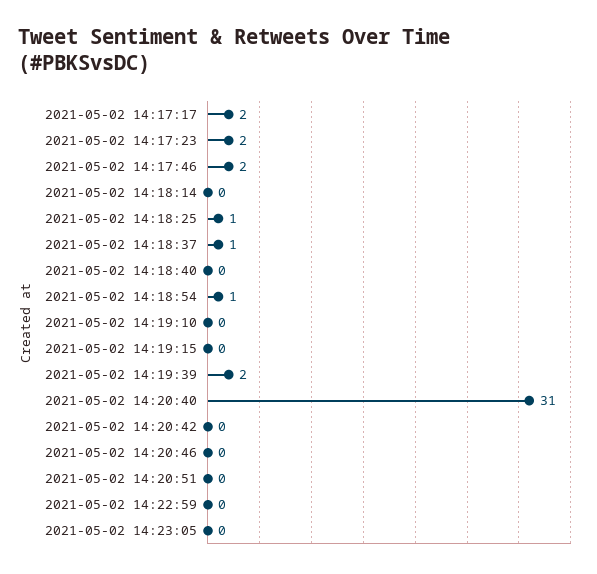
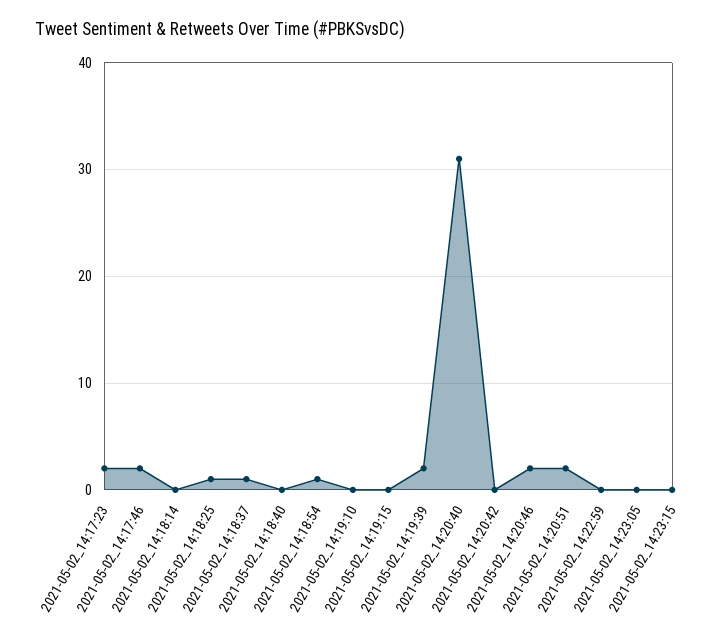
2021-05-02 14:17:17: 2 -> none
2021-05-02 14:20:46: 0 -> 2
2021-05-02 14:20:51: 0 -> 2
2021-05-02_14:23:15: none -> 0

